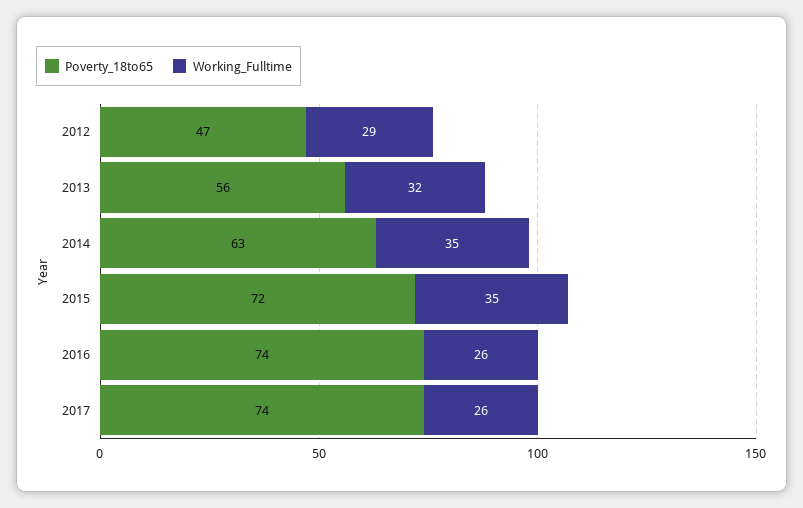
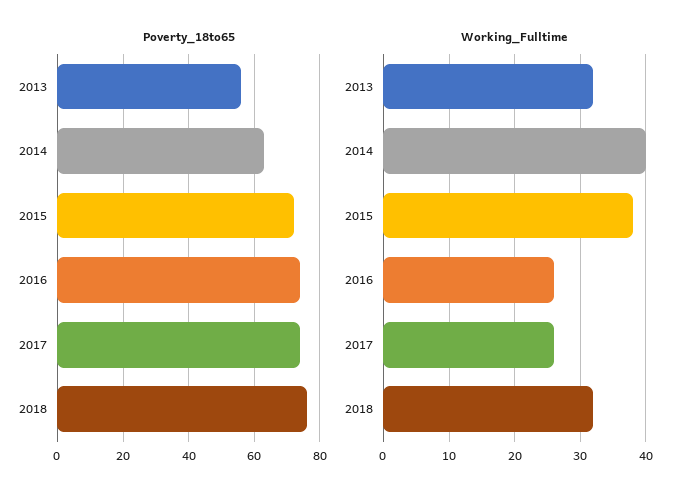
Poverty_18to65, 2012: 47 -> none
Working_Fulltime, 2012: 29 -> none
Working_Fulltime, 2014: 35 -> 40
Working_Fulltime, 2015: 35 -> 38
Poverty_18to65, 2018: none -> 75
Working_Fulltime, 2018: none -> 32

